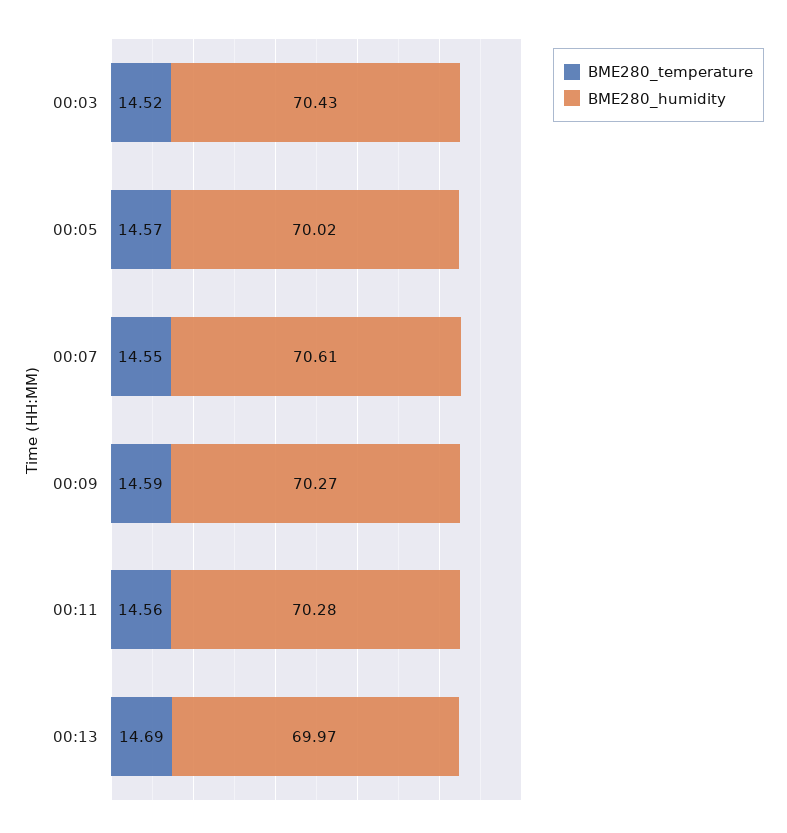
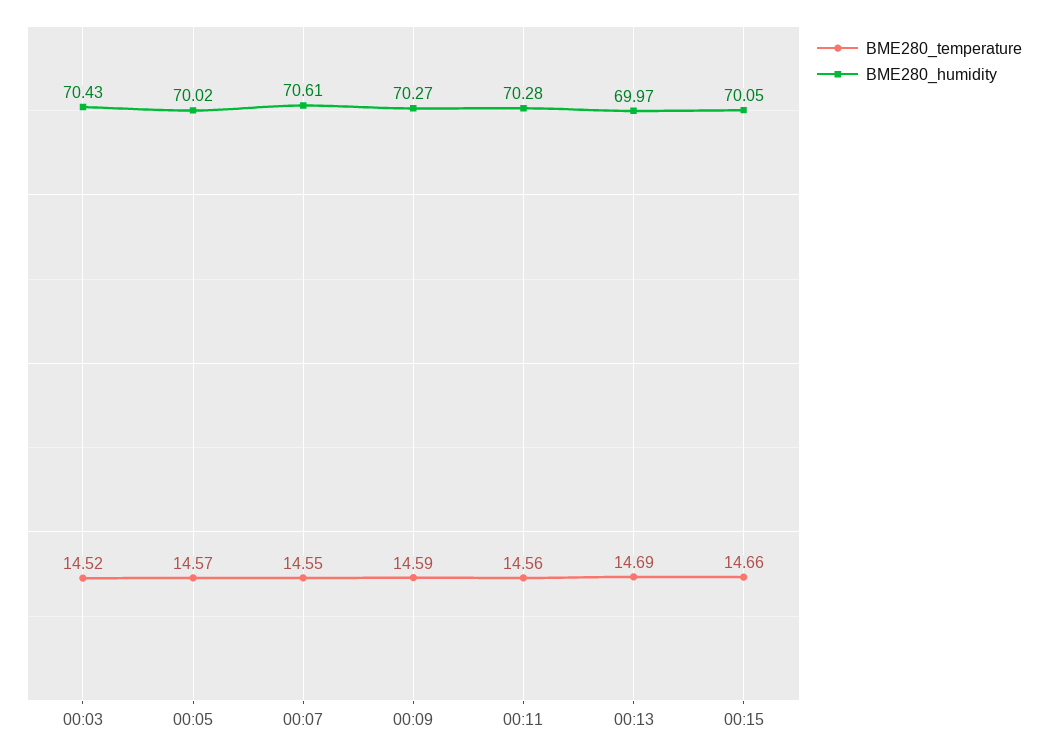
BME280_temperature, 00:15: none -> 14.66
BME280_humidity, 00:15: none -> 70.05

